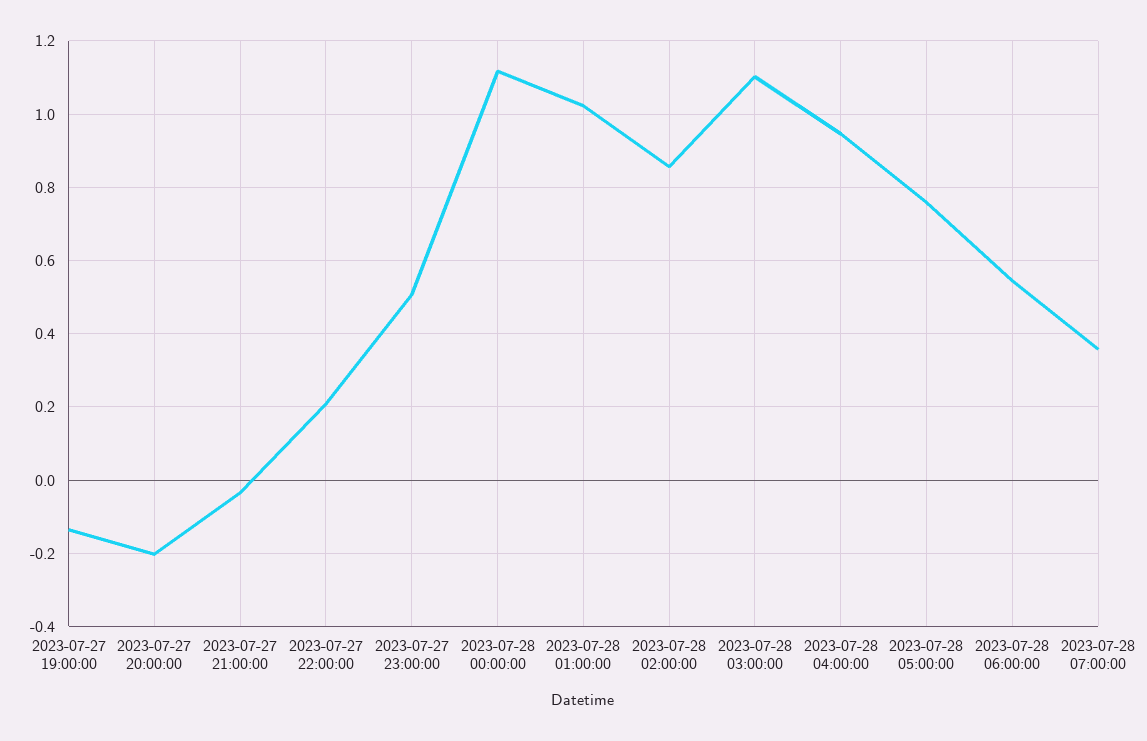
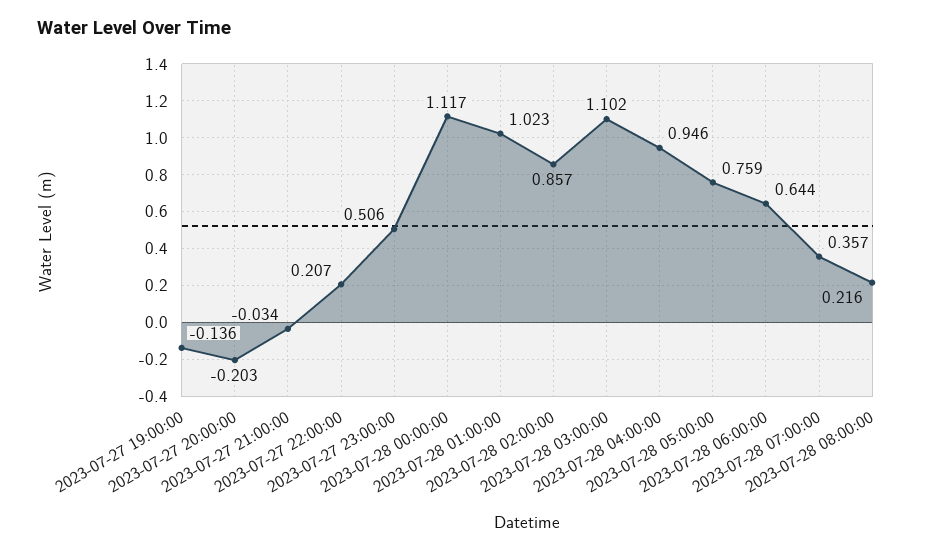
2023-07-28 06:00:00: 0.54 -> 0.644
2023-07-28 08:00:00: none -> 0.216

